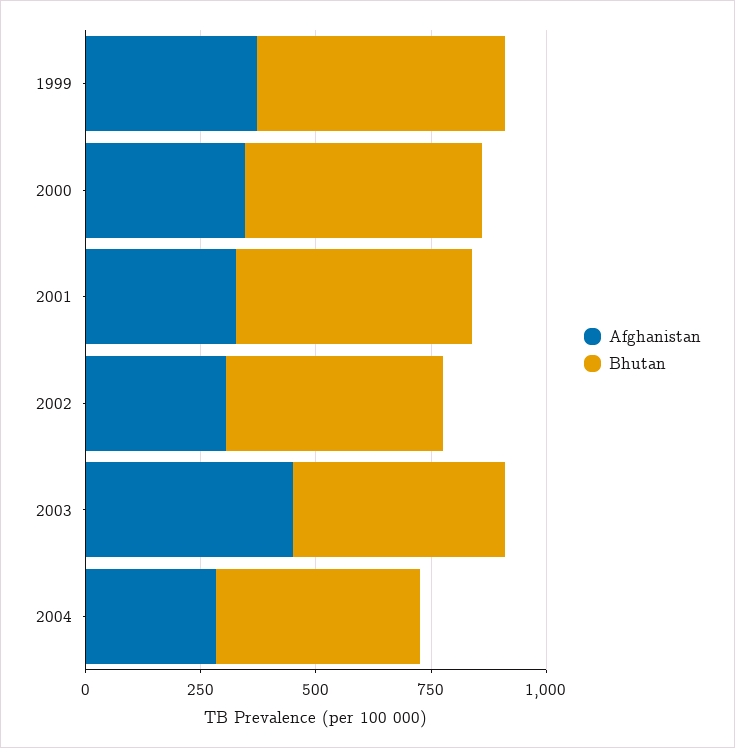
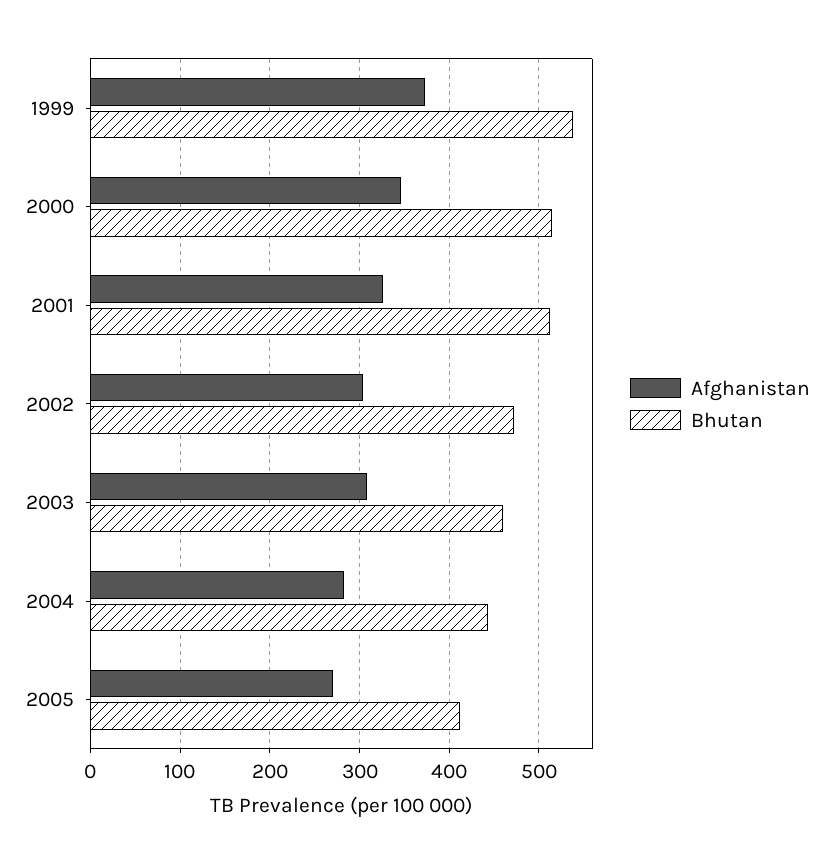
Afghanistan, 2003: 450 -> 310
Afghanistan, 2005: none -> 270
Bhutan, 2005: none -> 410

